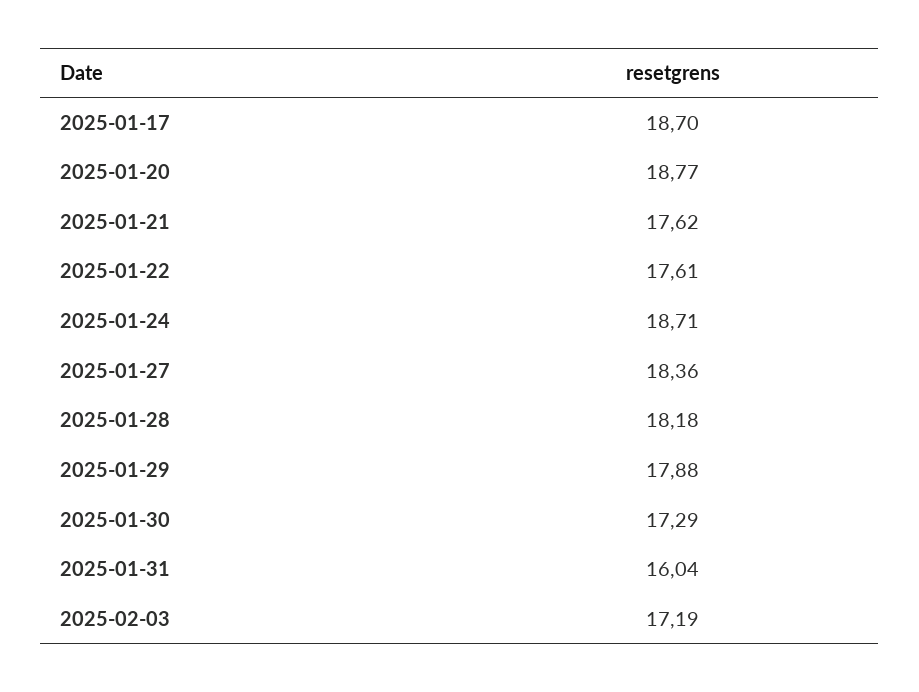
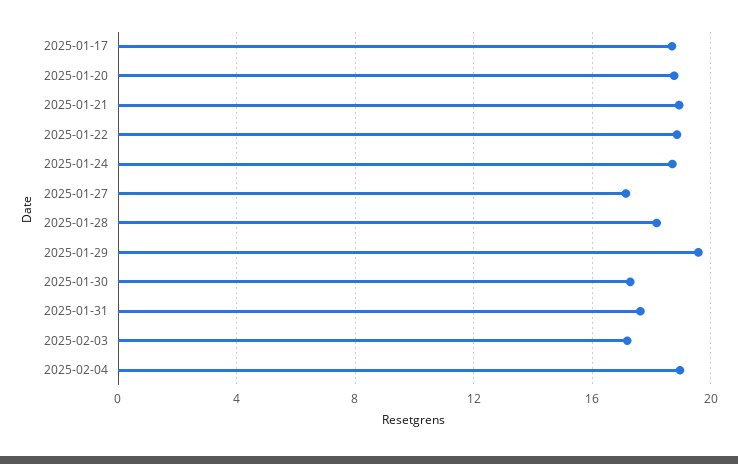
2025-01-21: 17.62 -> 19
2025-01-22: 17.61 -> 19
2025-01-27: 18.36 -> 17
2025-01-29: 17.88 -> 19.5
2025-01-31: 16.04 -> 17.5
2025-02-04: none -> 19

